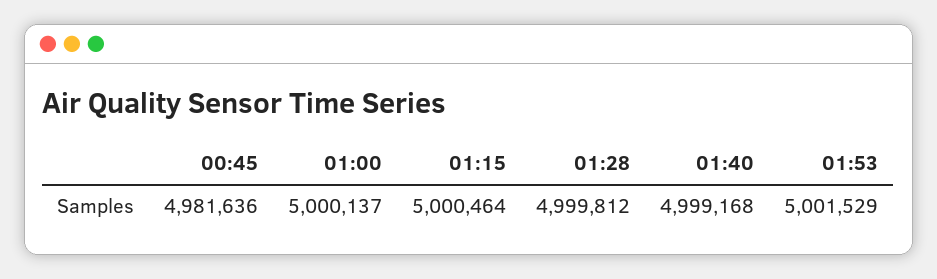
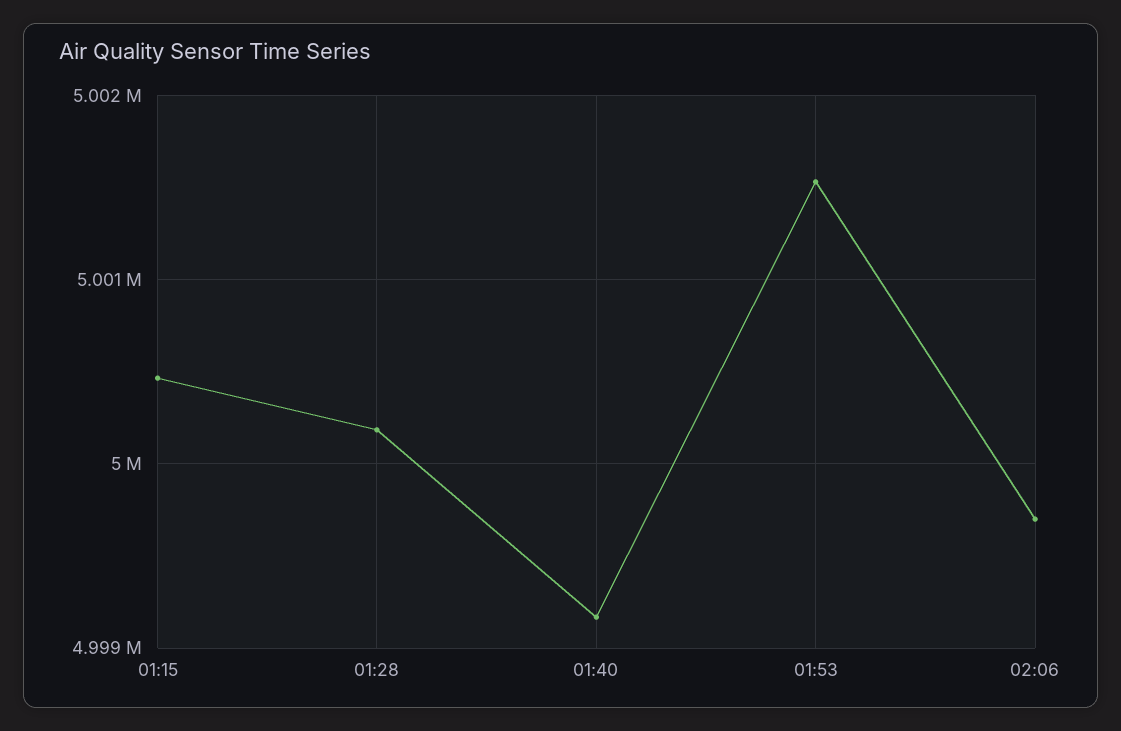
00:45: 4981636 -> none
01:00: 5000137 -> none
01:28: 4999812 -> 5000200
02:06: none -> 4999700

